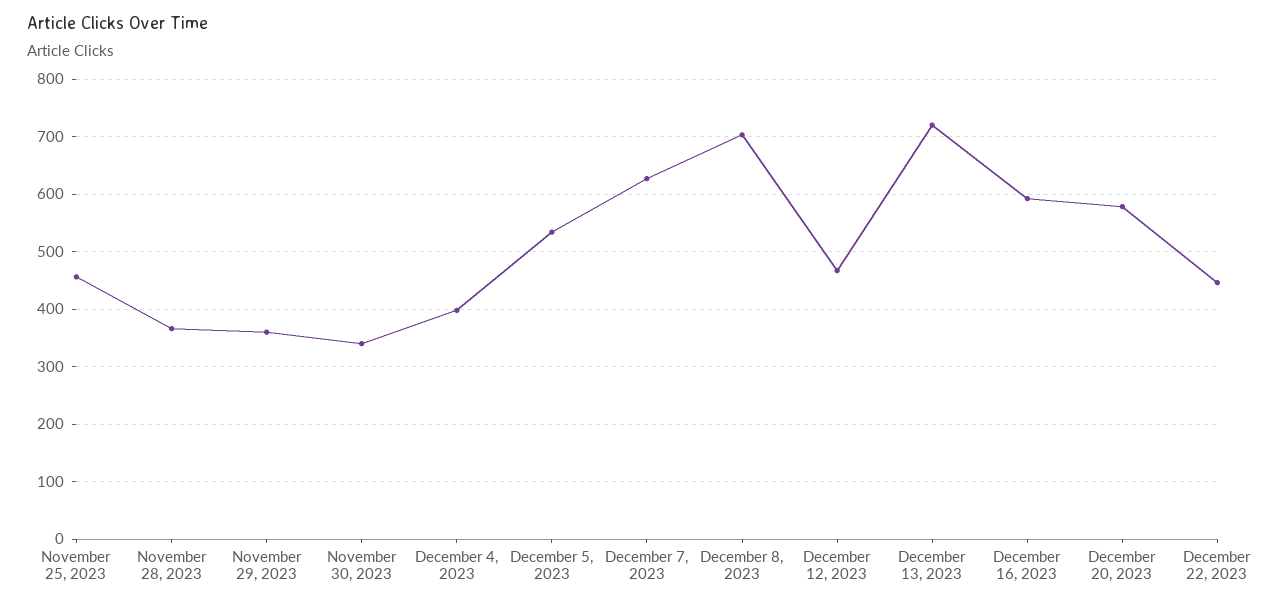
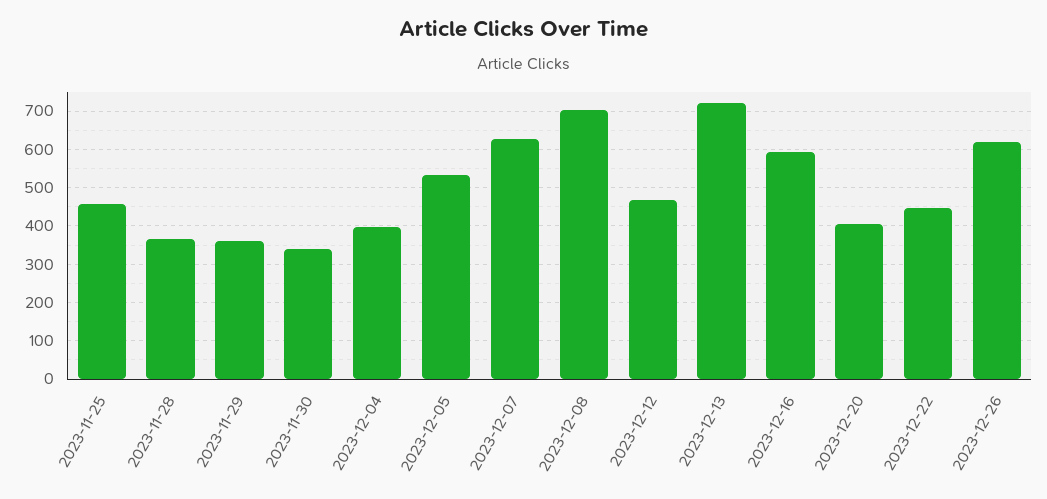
December 20, 2023: 580 -> 400
2023-12-26: none -> 620

